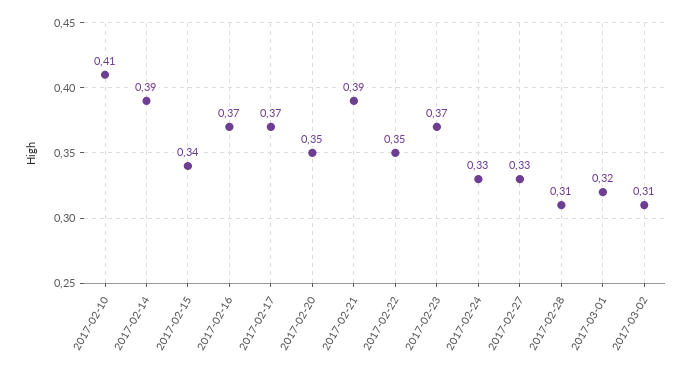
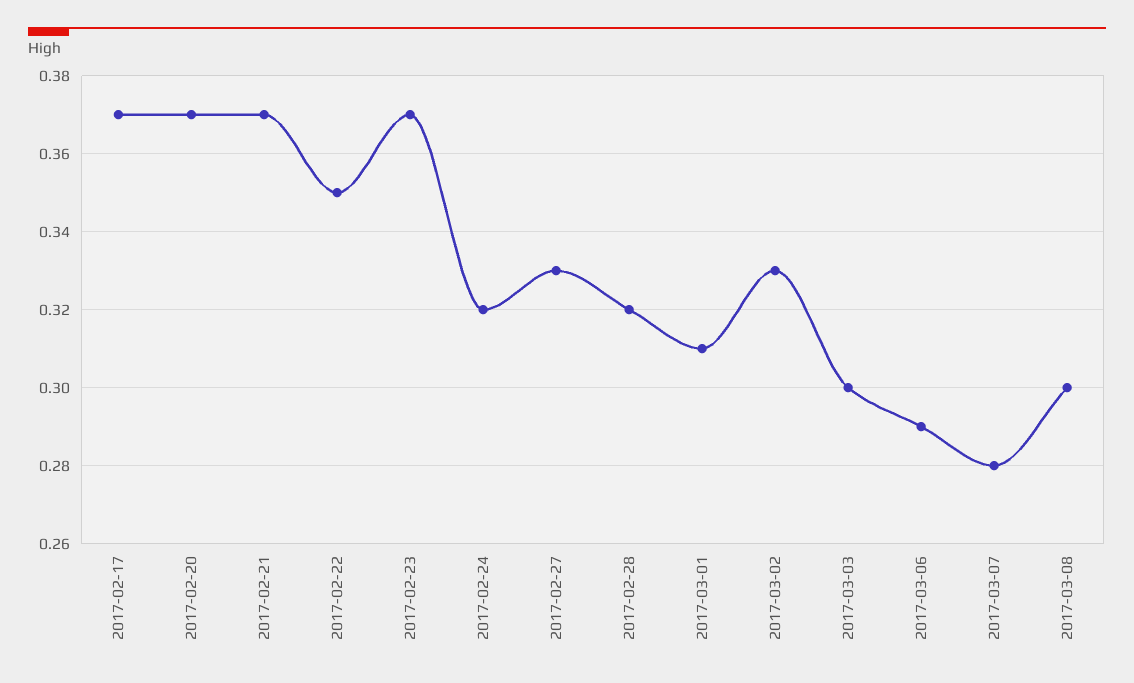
2017-02-10: 0.41 -> none
2017-02-14: 0.39 -> none
2017-02-15: 0.34 -> none
2017-02-16: 0.37 -> none
2017-02-20: 0.35 -> 0.37
2017-02-21: 0.39 -> 0.37
2017-02-24: 0.33 -> 0.32
2017-02-28: 0.31 -> 0.32
2017-03-01: 0.32 -> 0.31
2017-03-02: 0.31 -> 0.33
2017-03-03: none -> 0.3
2017-03-06: none -> 0.29
2017-03-07: none -> 0.28
2017-03-08: none -> 0.3

